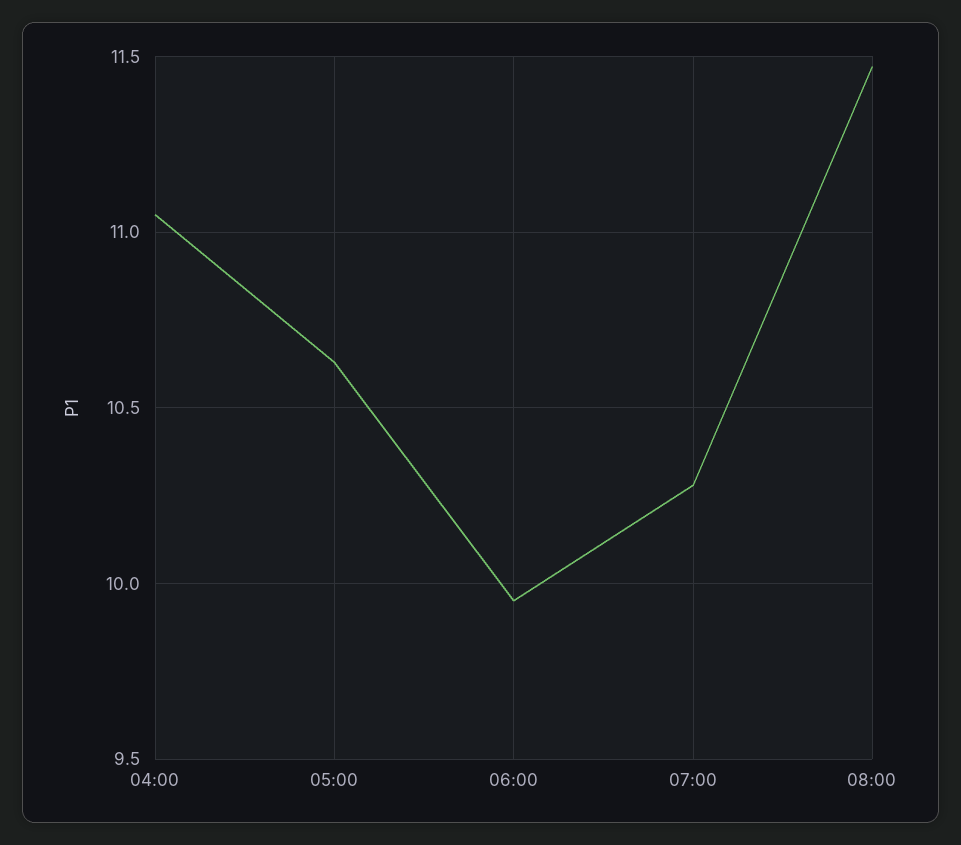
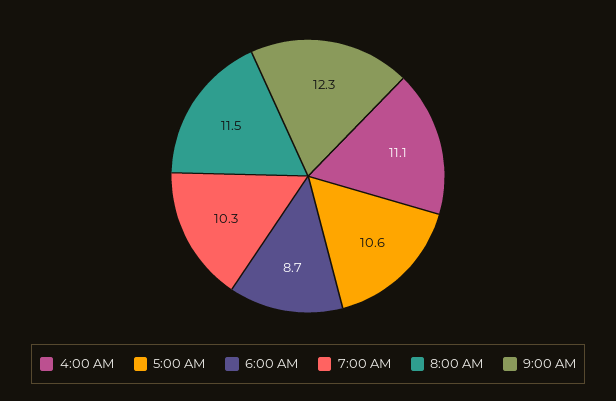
06:00: 9.95 -> 8.7
9:00 AM: none -> 12.3

